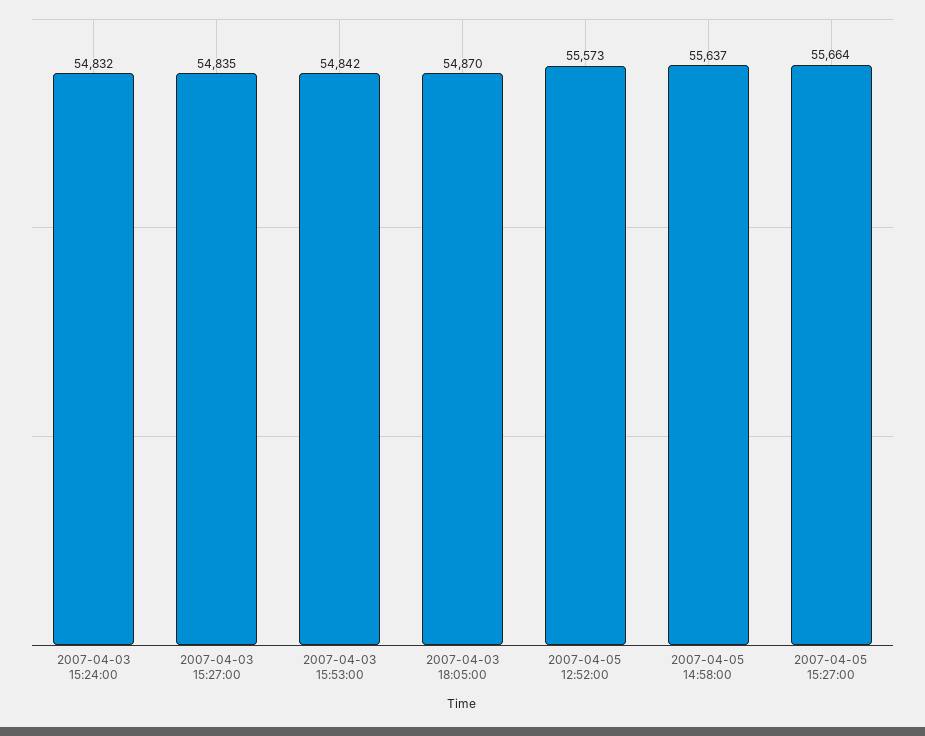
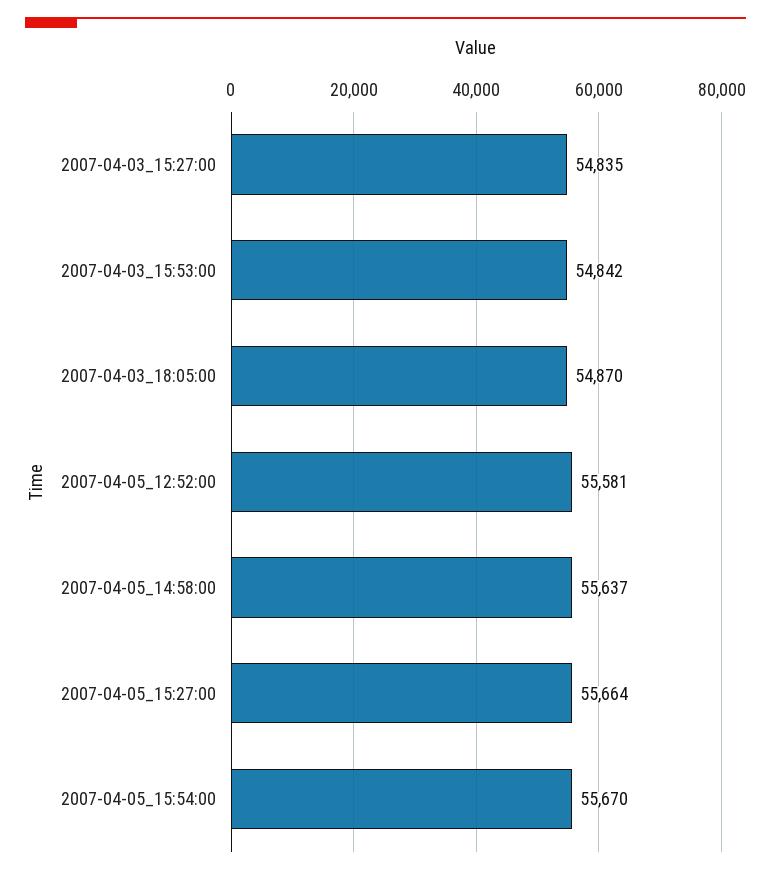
2007-04-03 15:24:00: 54832 -> none
2007-04-05 12:52:00: 55573 -> 55581
2007-04-05_15:54:00: none -> 55670

